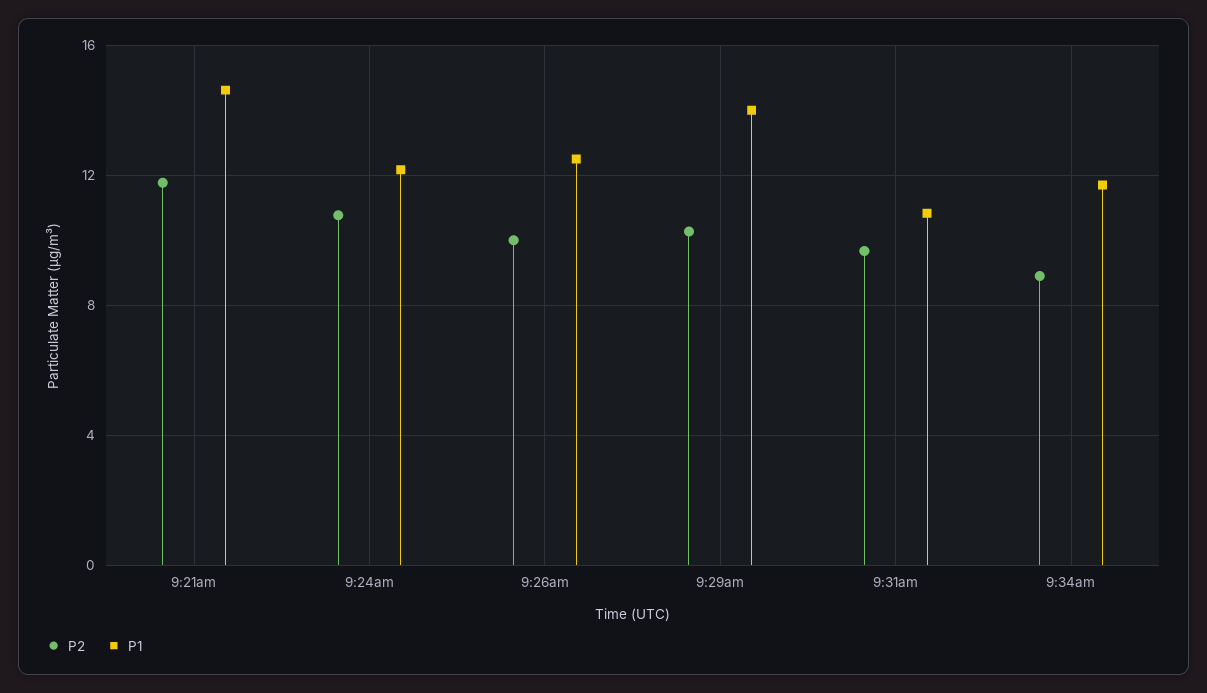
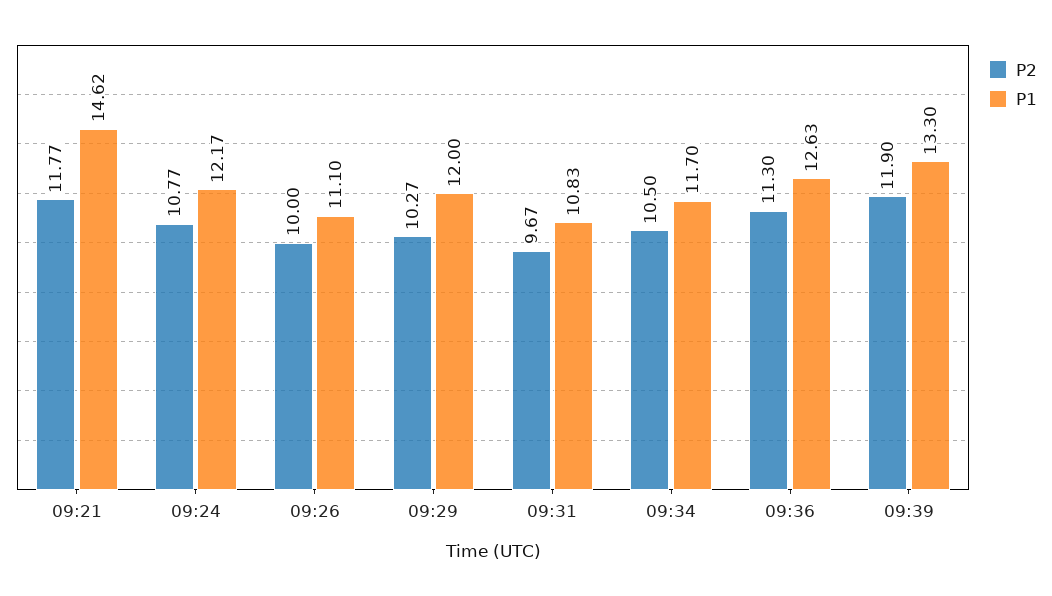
P1, 9:26am: 12.5 -> 11.1
P1, 9:29am: 14 -> 12
P2, 9:34am: 9 -> 10.5
P2, 09:36: none -> 11.3
P1, 09:36: none -> 12.63
P2, 09:39: none -> 11.9
P1, 09:39: none -> 13.3

